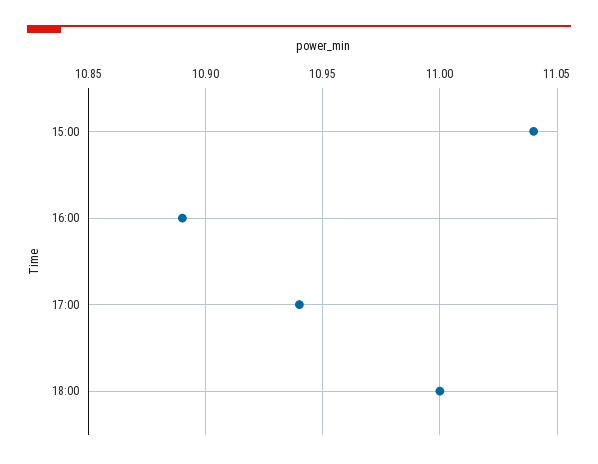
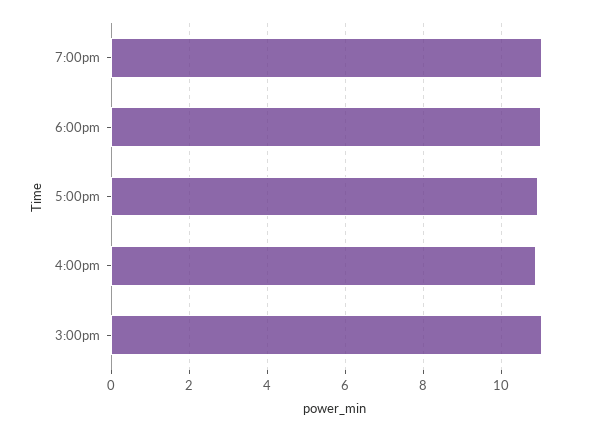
7:00pm: none -> 11

